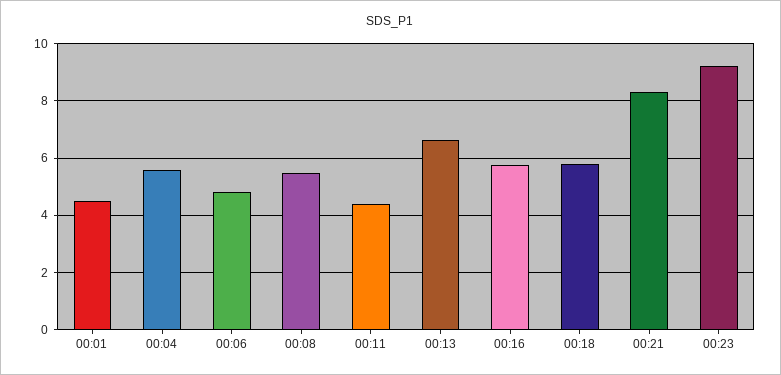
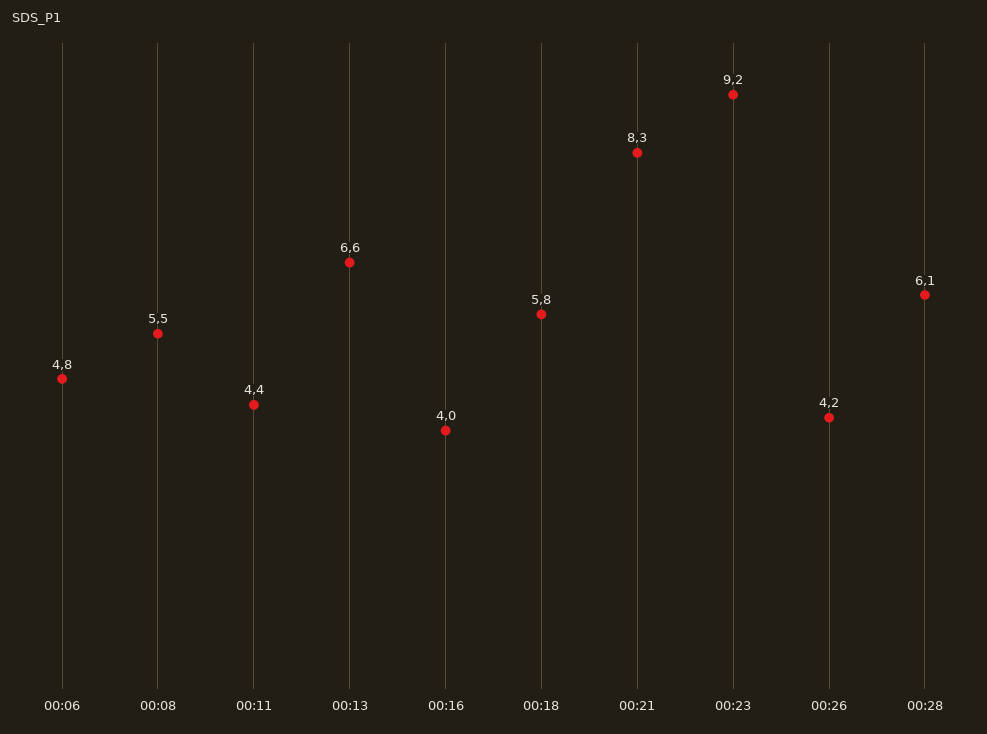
00:01: 4.5 -> none
00:04: 5.5 -> none
00:16: 5.75 -> 4
00:26: none -> 4.2
00:28: none -> 6.1

